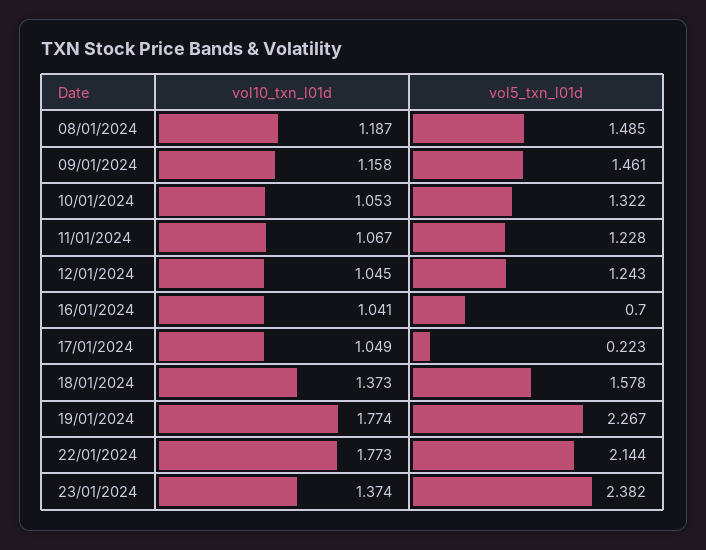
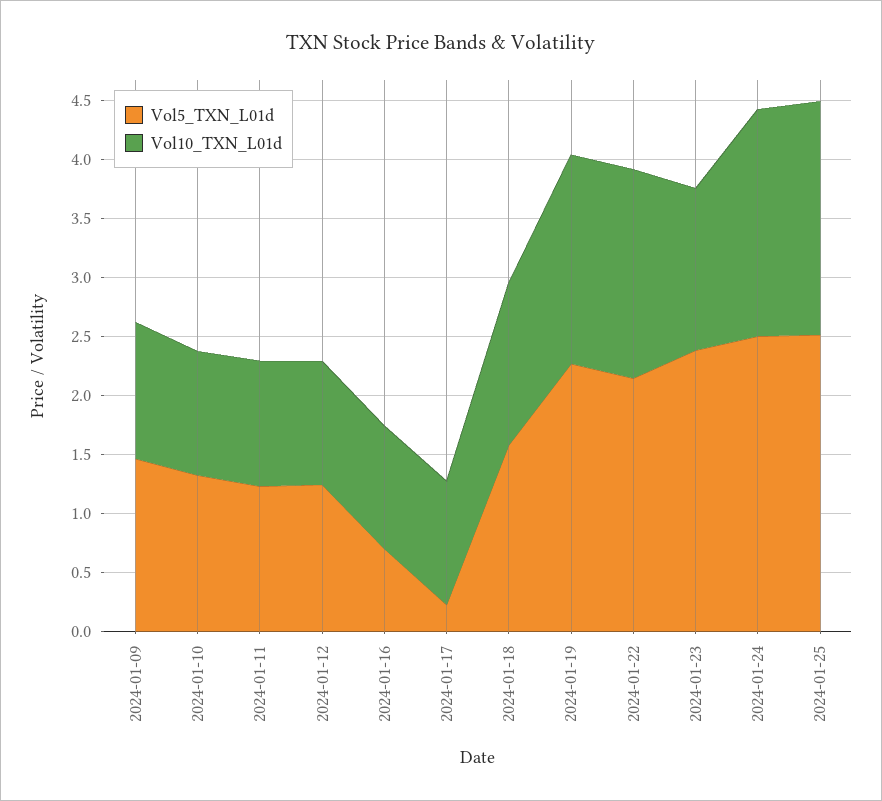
vol10_txn_l01d, 08/01/2024: 1.187 -> none
vol5_txn_l01d, 08/01/2024: 1.485 -> none
vol5_txn_l01d, 2024-01-24: none -> 2.5
vol10_txn_l01d, 2024-01-24: none -> 1.9
vol5_txn_l01d, 2024-01-25: none -> 2.5
vol10_txn_l01d, 2024-01-25: none -> 2

